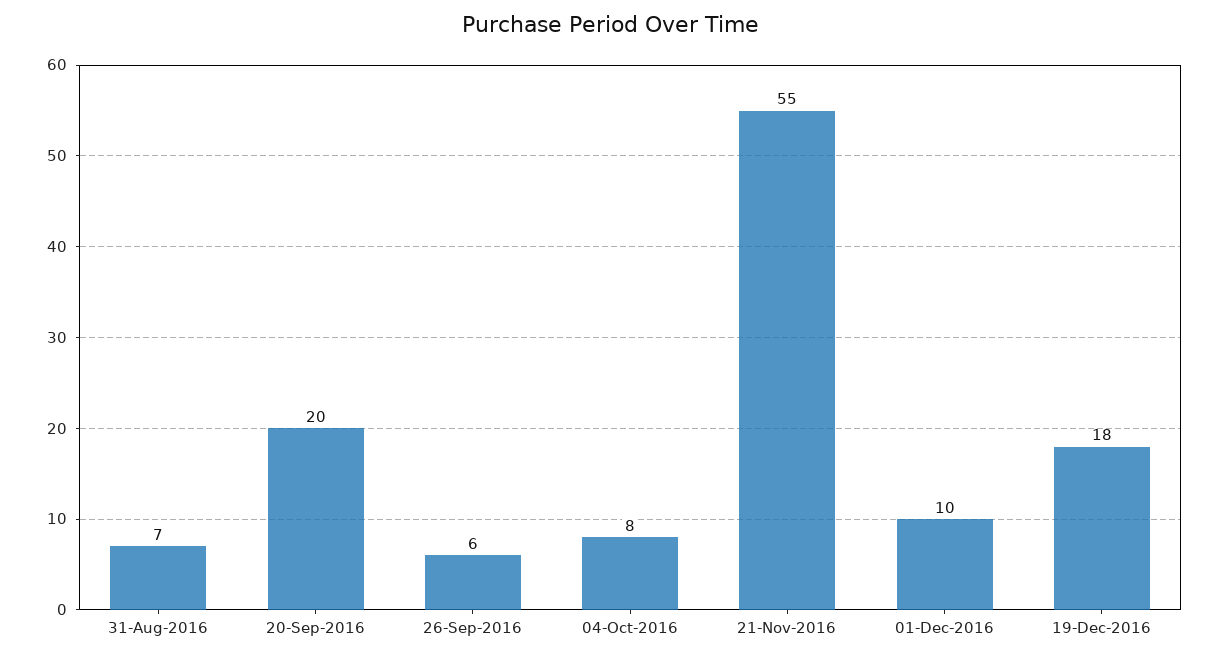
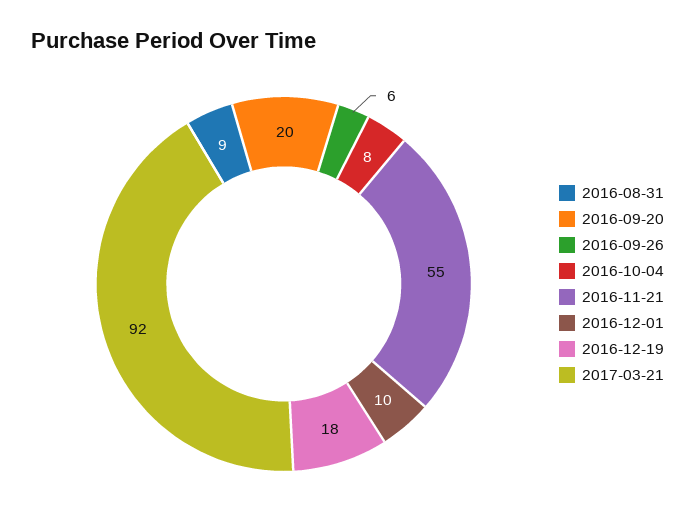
31-Aug-2016: 7 -> 9
2017-03-21: none -> 92

